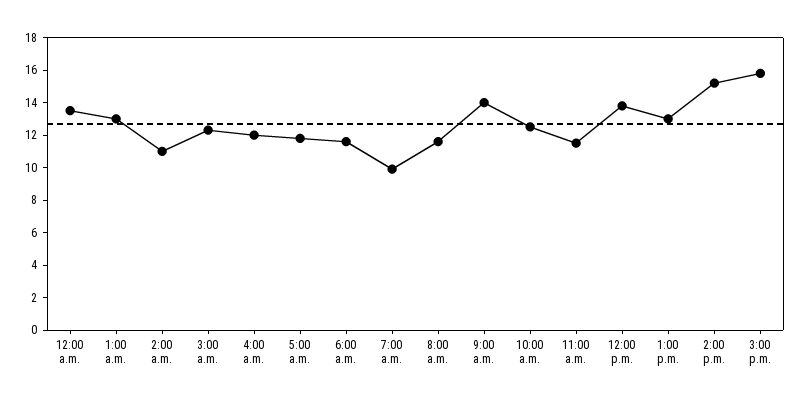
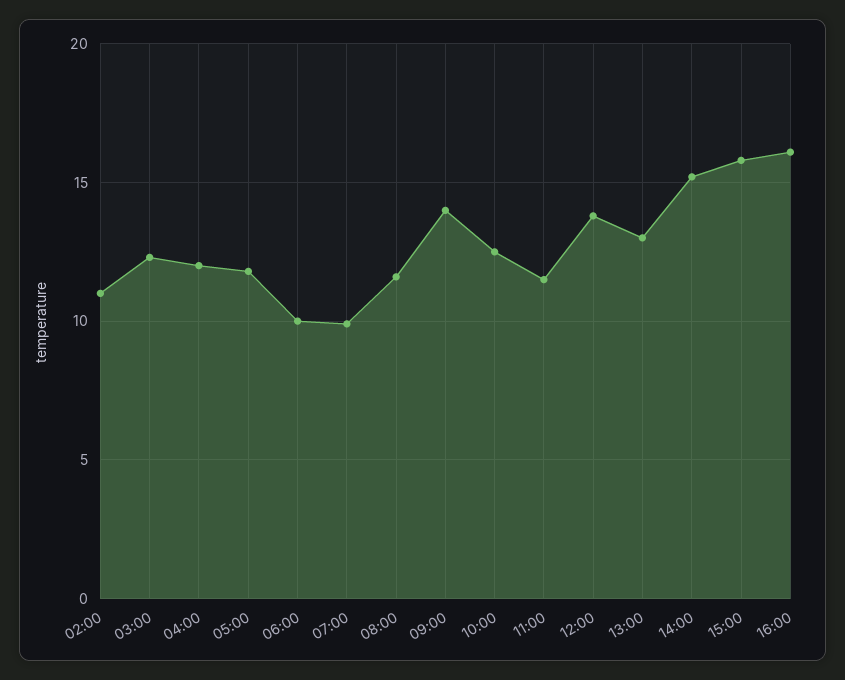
12:00 a.m.: 13.5 -> none
1:00 a.m.: 13 -> none
6:00 a.m.: 11.5 -> 10
16:00: none -> 16

